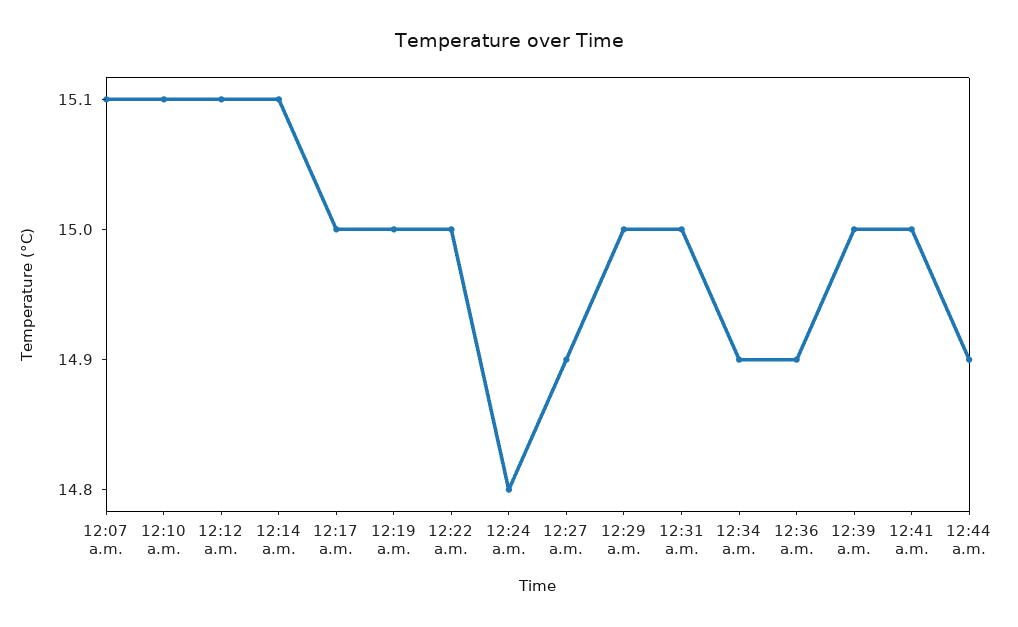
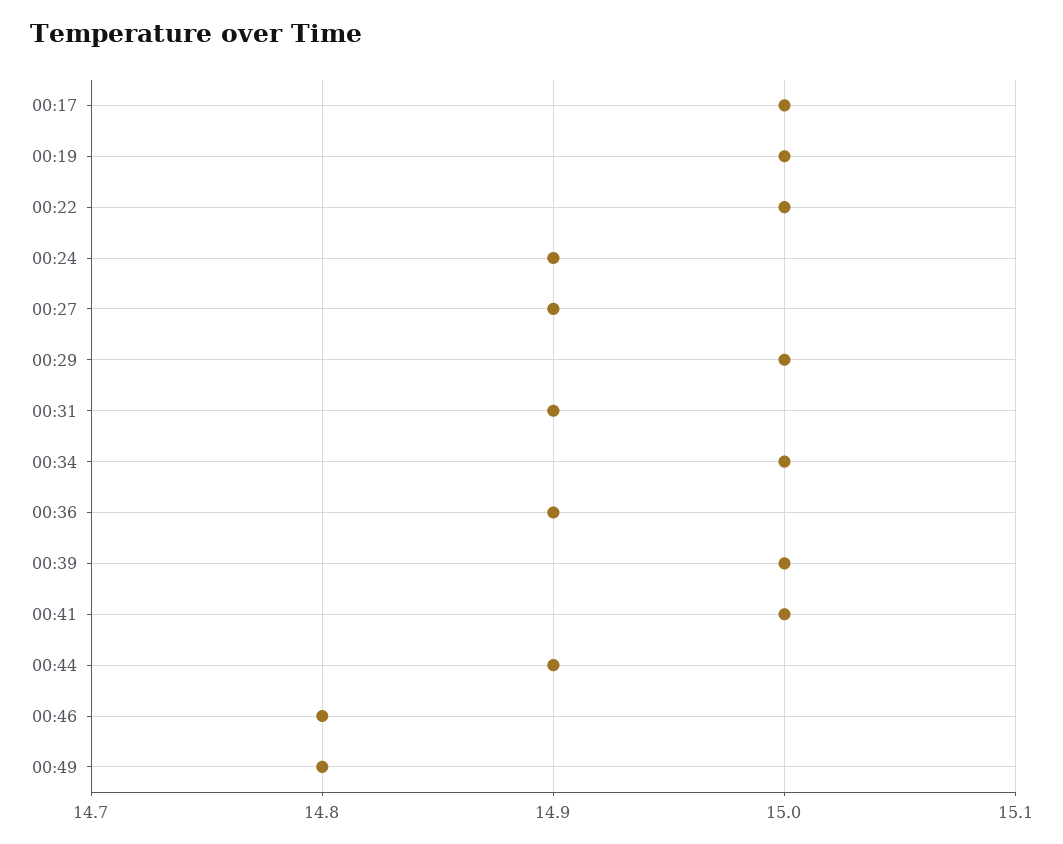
12:07 a.m.: 15.1 -> none
12:10 a.m.: 15.1 -> none
12:12 a.m.: 15.1 -> none
12:14 a.m.: 15.1 -> none
12:24 a.m.: 14.8 -> 14.9
12:31 a.m.: 15 -> 14.9
12:34 a.m.: 14.9 -> 15
00:46: none -> 14.8
00:49: none -> 14.8

